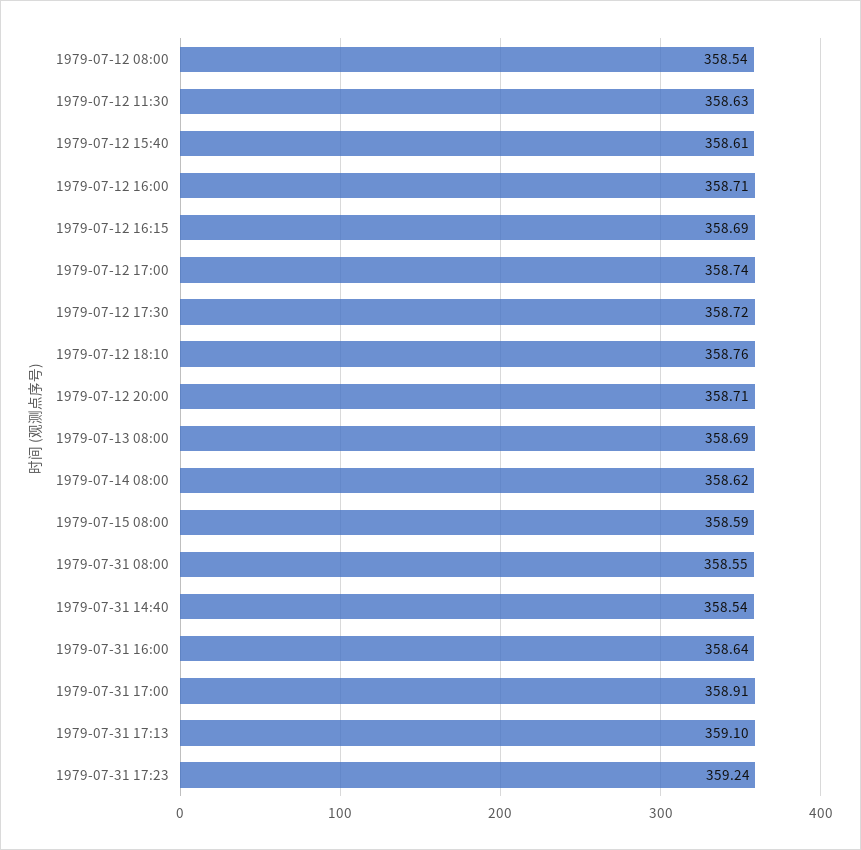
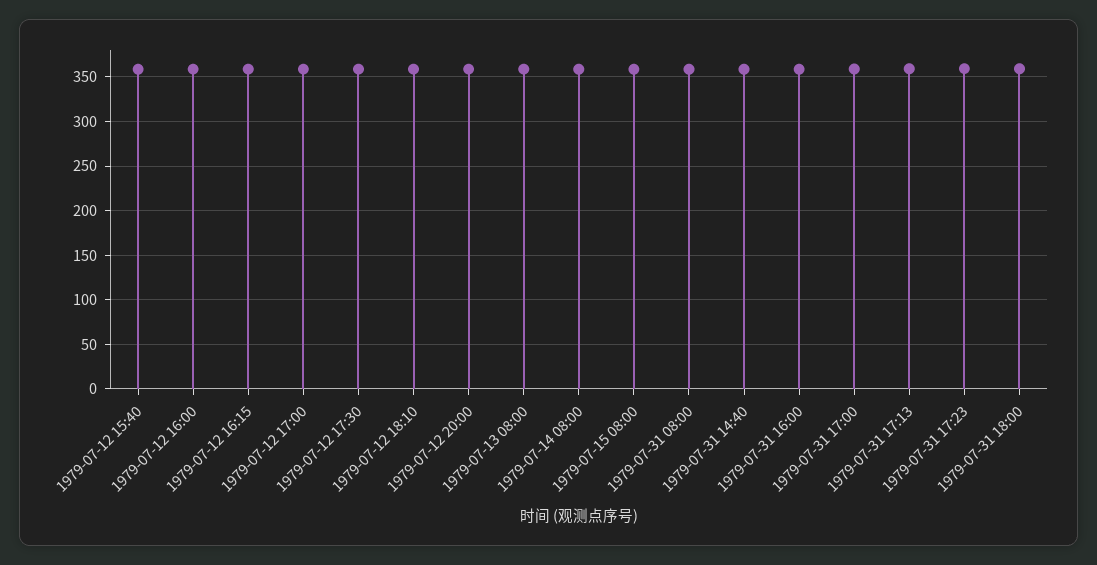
1979-07-12 08:00: 358.54 -> none
1979-07-12 11:30: 358.63 -> none
1979-07-31 18:00: none -> 360

